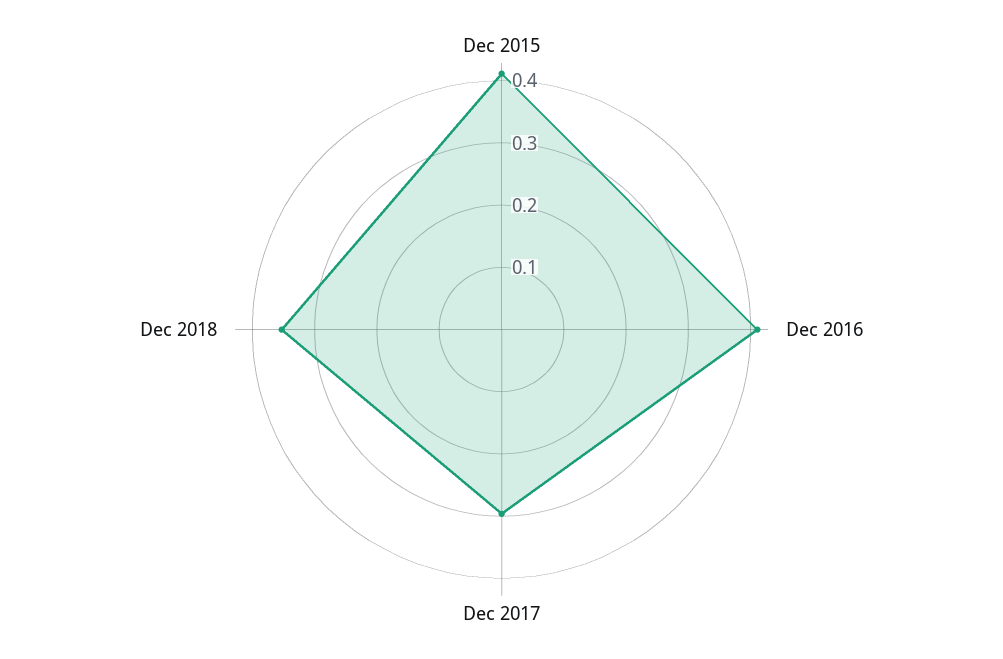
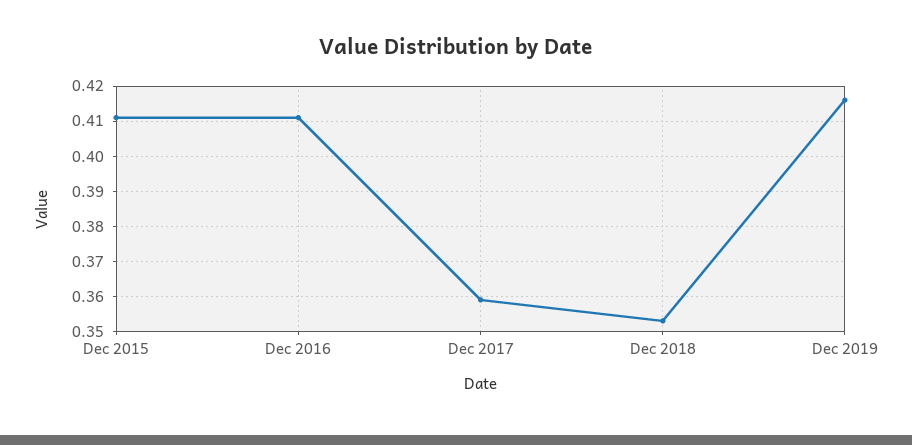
Dec 2017: 0.3 -> 0.36
Dec 2019: none -> 0.415

